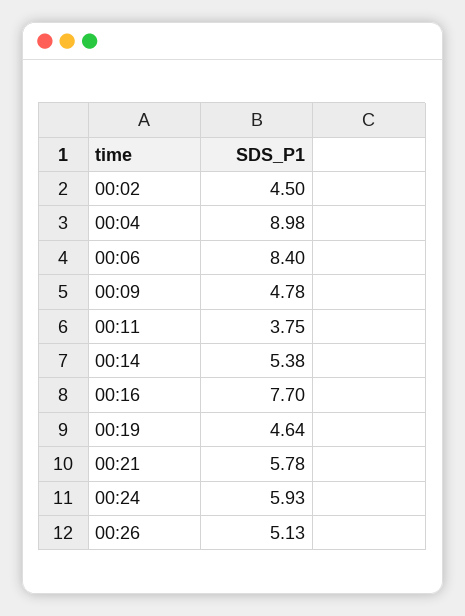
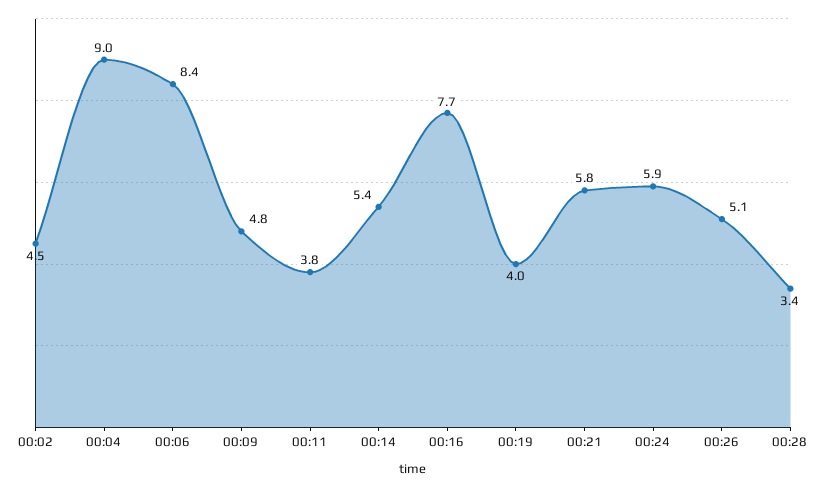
00:19: 4.64 -> 4
00:28: none -> 3.4

